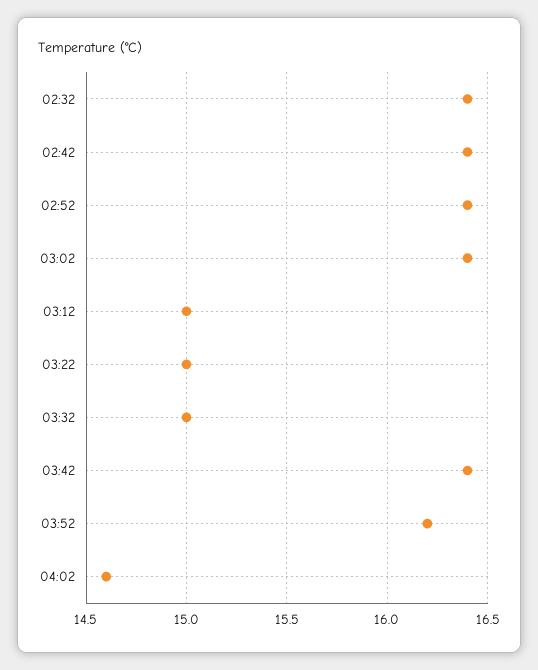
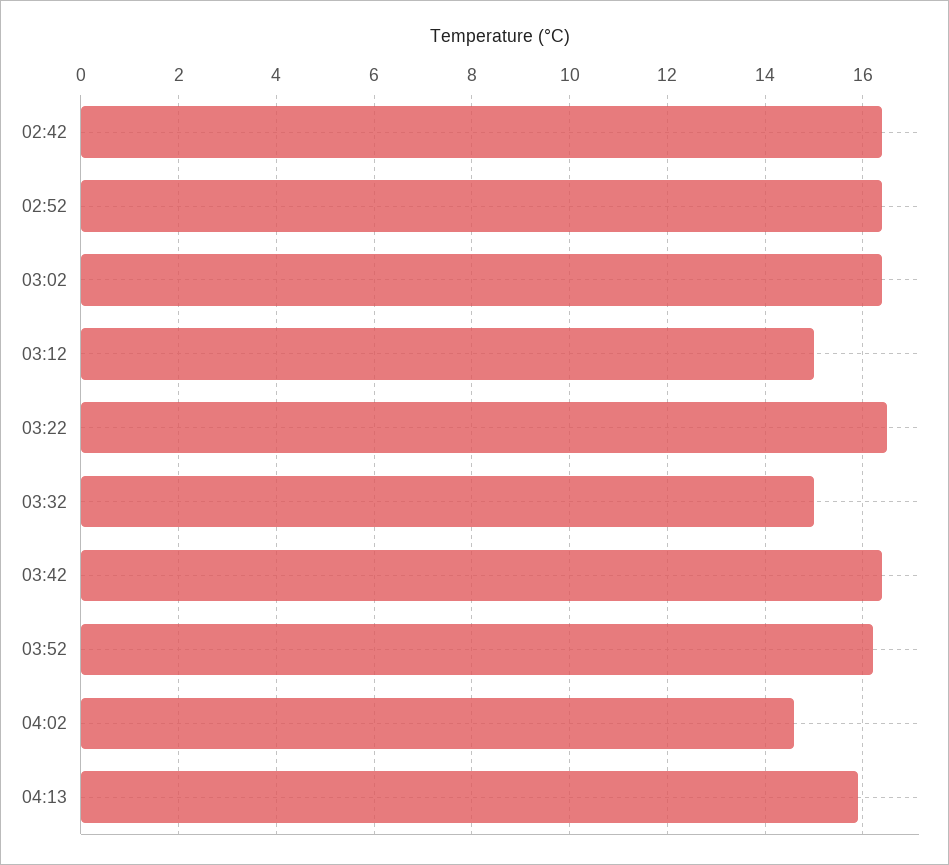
02:32: 16.4 -> none
03:22: 15 -> 16.5
04:13: none -> 16

